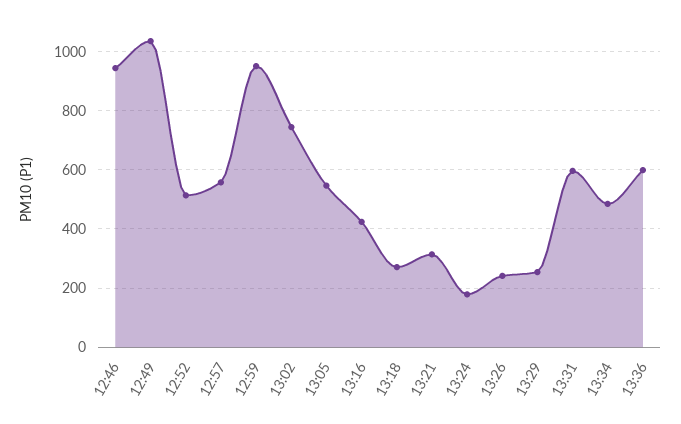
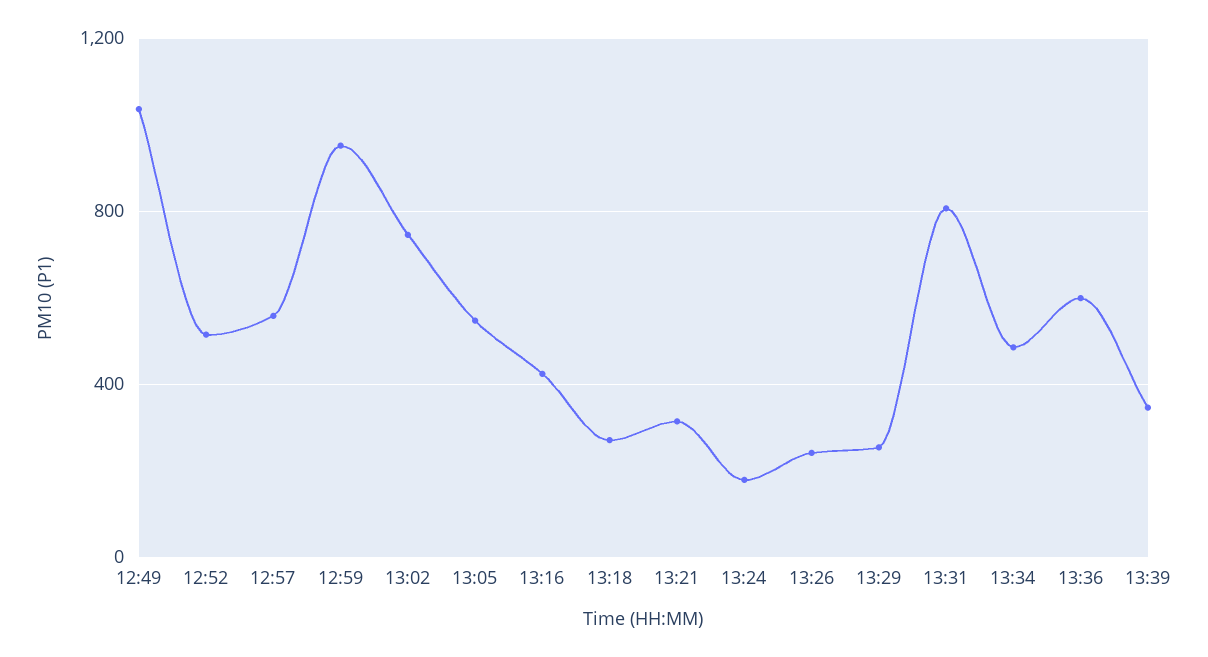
12:46: 950 -> none
13:31: 600 -> 800
13:39: none -> 350

